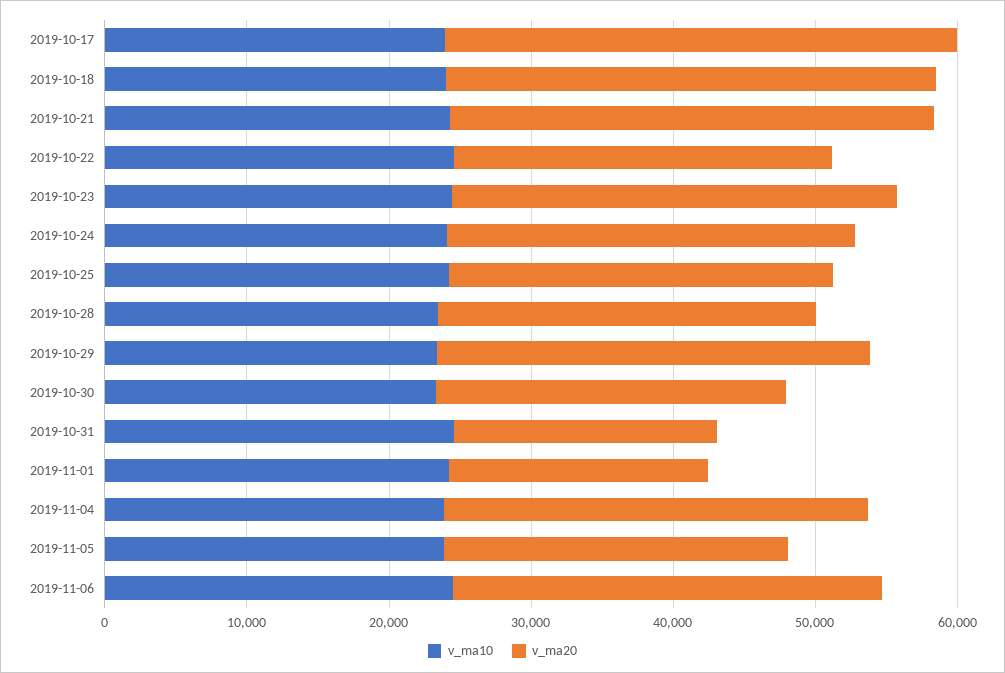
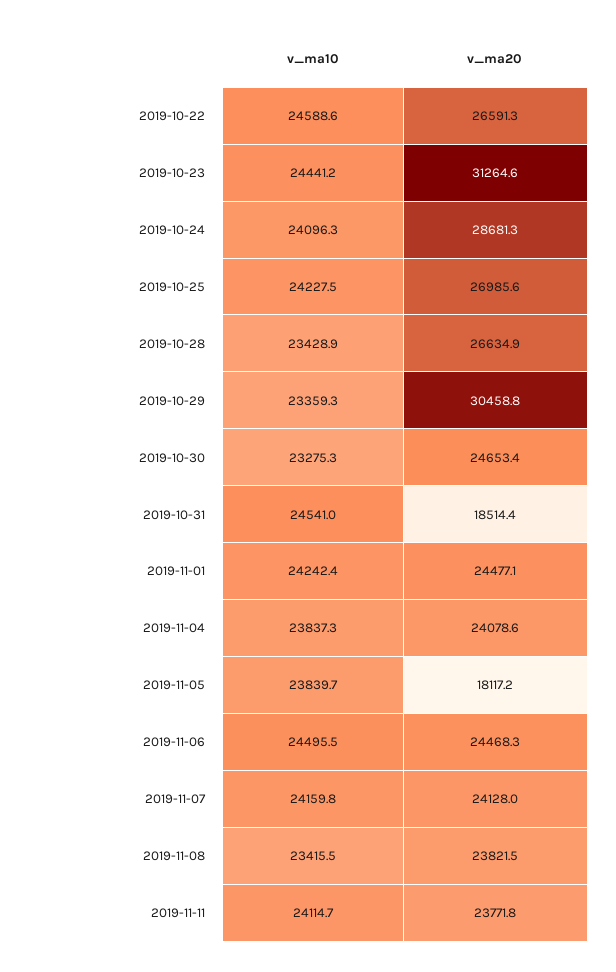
v_ma10, 2019-10-17: 24000 -> none
v_ma20, 2019-10-17: 36000 -> none
v_ma10, 2019-10-18: 24000 -> none
v_ma20, 2019-10-18: 34000 -> none
v_ma10, 2019-10-21: 24000 -> none
v_ma20, 2019-10-21: 34000 -> none
v_ma20, 2019-11-01: 18000 -> 24477.1
v_ma20, 2019-11-04: 30000 -> 24078.6
v_ma20, 2019-11-05: 24000 -> 18117.2
v_ma20, 2019-11-06: 30000 -> 24468.3
v_ma10, 2019-11-07: none -> 24159.8
v_ma20, 2019-11-07: none -> 24128
v_ma10, 2019-11-08: none -> 23415.5
v_ma20, 2019-11-08: none -> 23821.5
v_ma10, 2019-11-11: none -> 24114.7
v_ma20, 2019-11-11: none -> 23771.8

